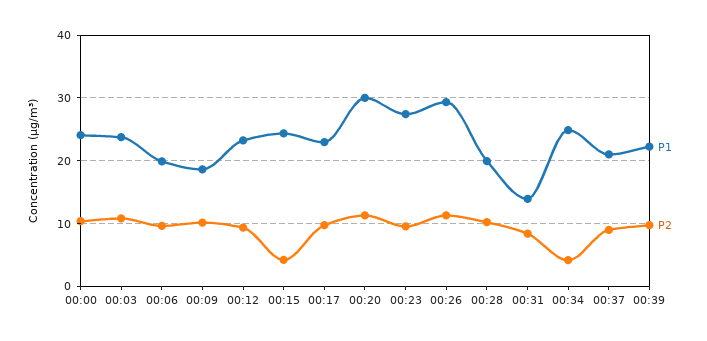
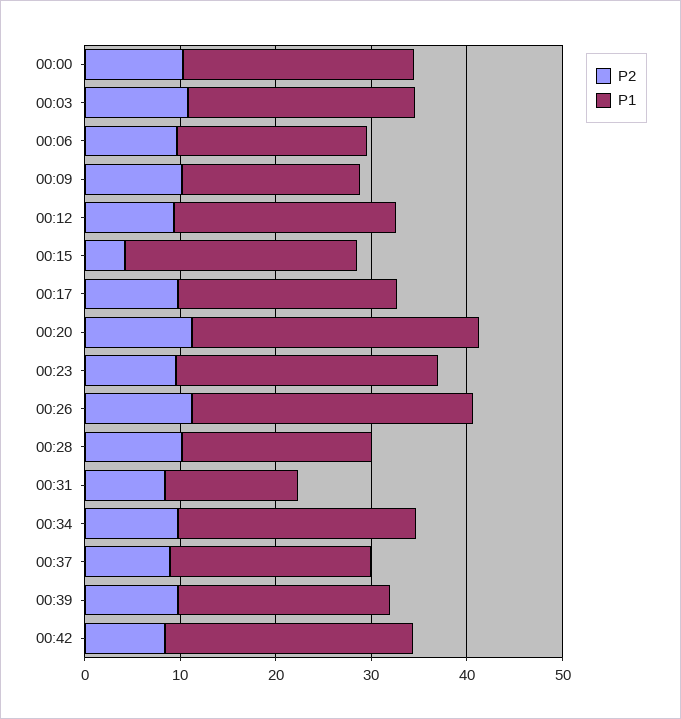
P2, 00:34: 4 -> 10
P2, 00:42: none -> 8
P1, 00:42: none -> 26

